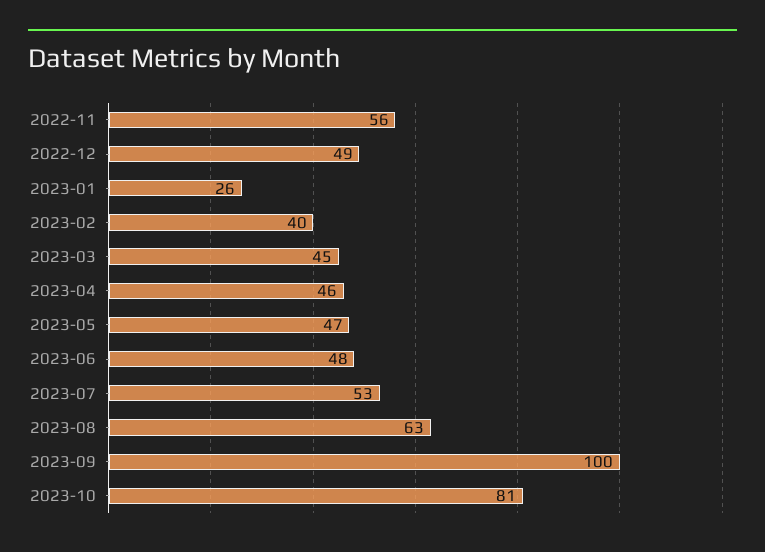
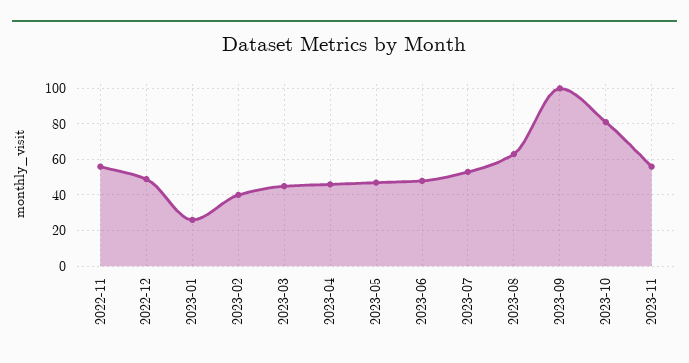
2023-11: none -> 55

